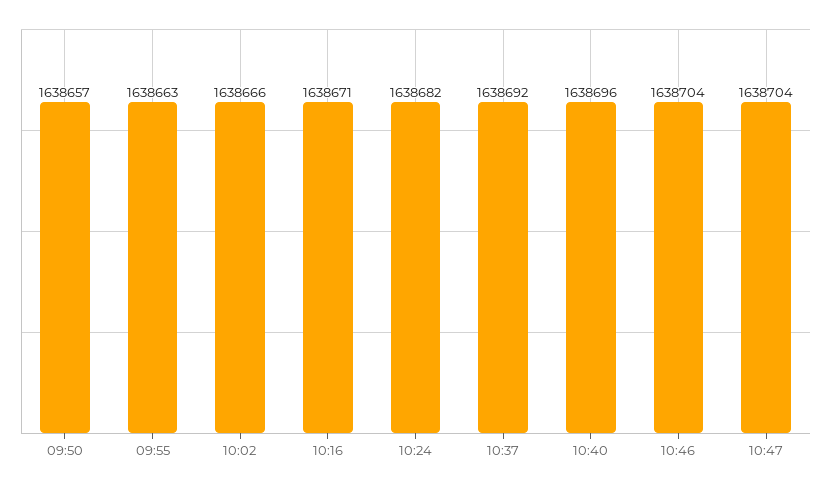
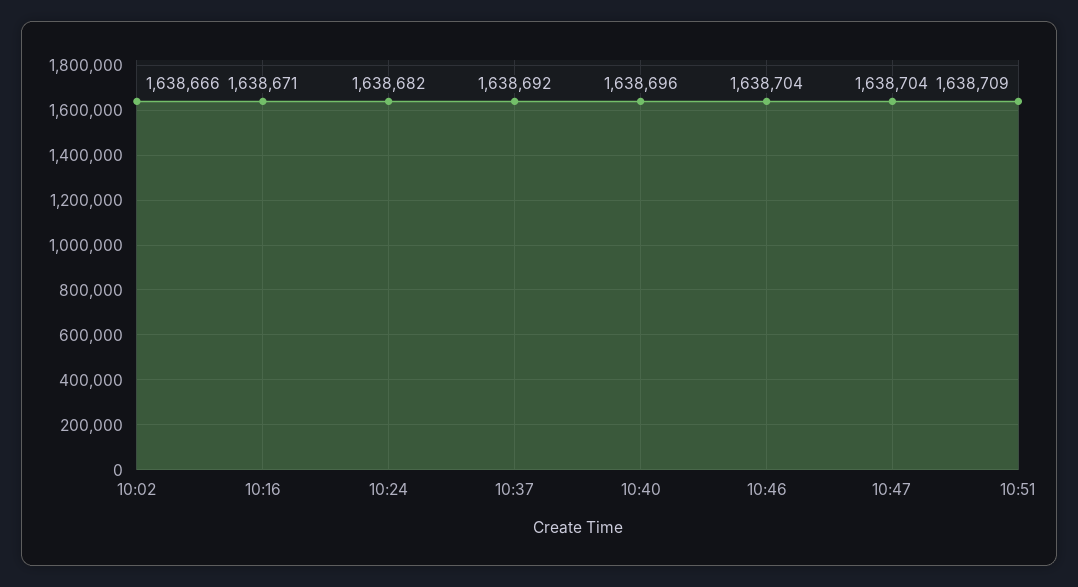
09:50: 1638657 -> none
09:55: 1638663 -> none
10:51: none -> 1638709

